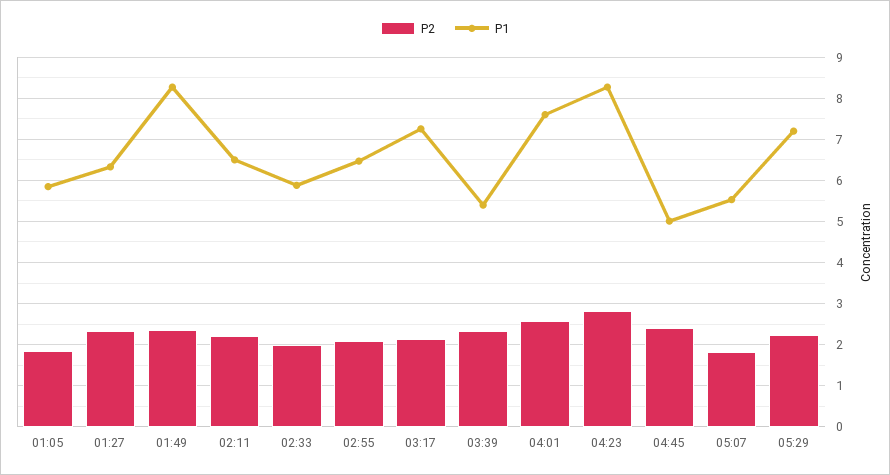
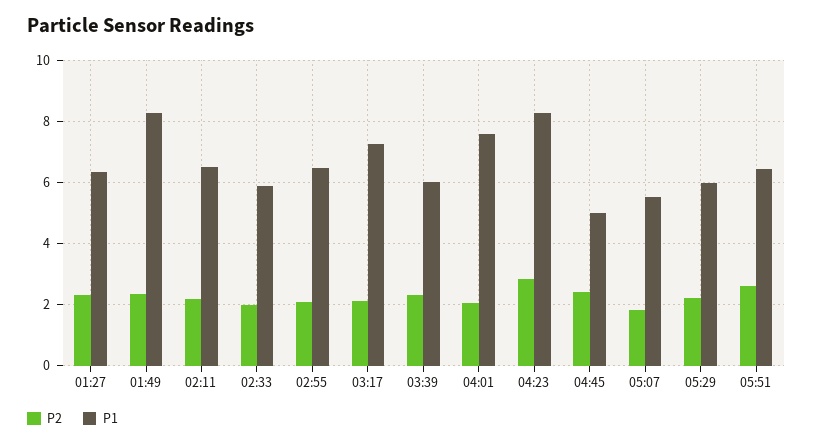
P2, 01:05: 1.8 -> none
P1, 01:05: 5.8 -> none
P1, 03:39: 5.4 -> 6
P2, 04:01: 2.6 -> 2
P1, 05:29: 7.2 -> 6
P2, 05:51: none -> 2.6
P1, 05:51: none -> 6.4

